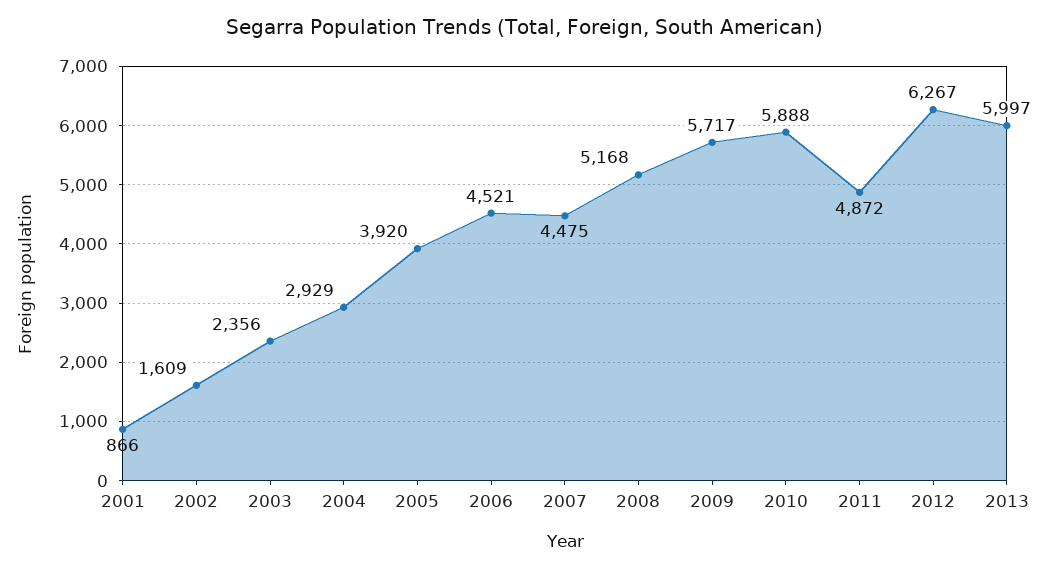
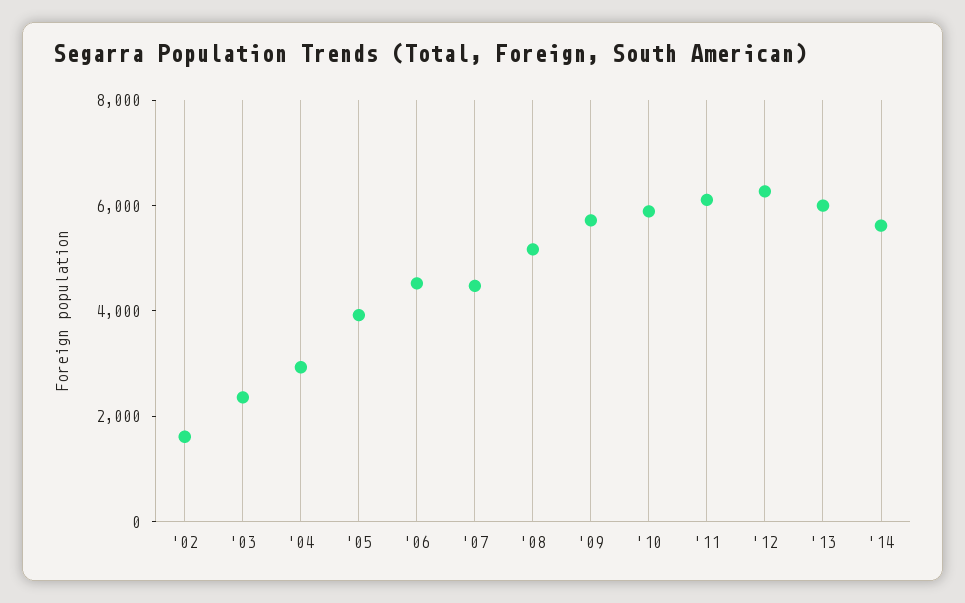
2001: 866 -> none
2011: 4872 -> 6000
'14: none -> 5500

